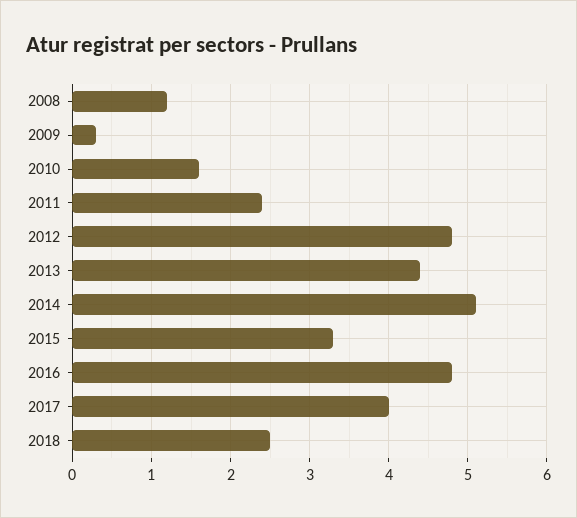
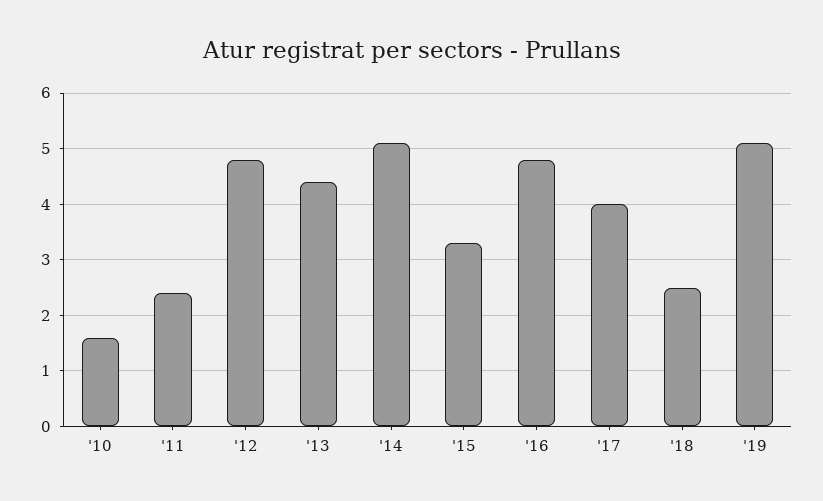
2008: 1.2 -> none
2009: 0.3 -> none
'19: none -> 5

